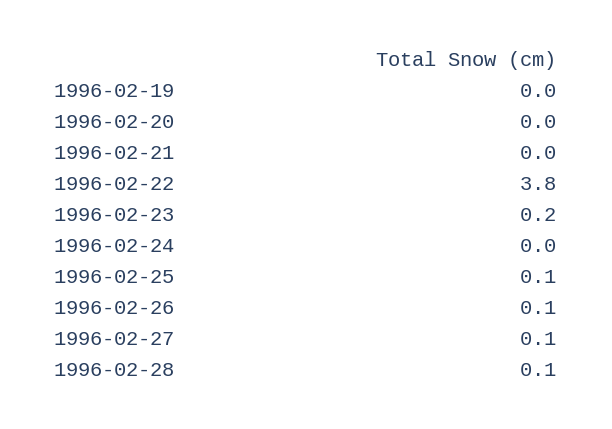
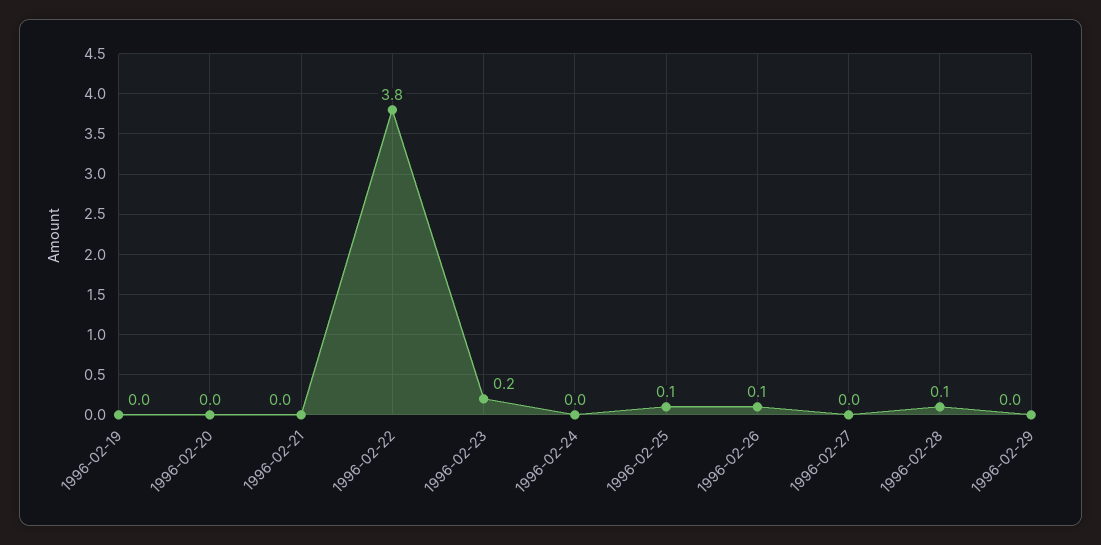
1996-02-27: 0.1 -> 0
1996-02-29: none -> 0

